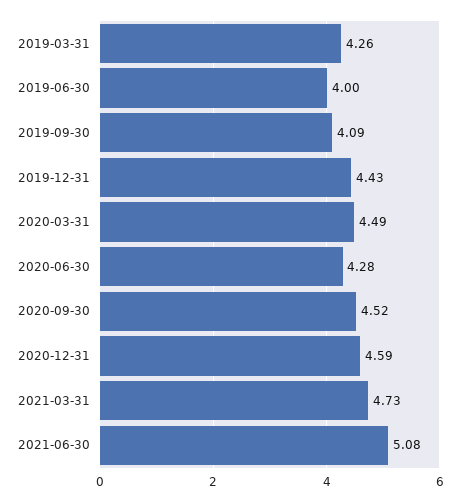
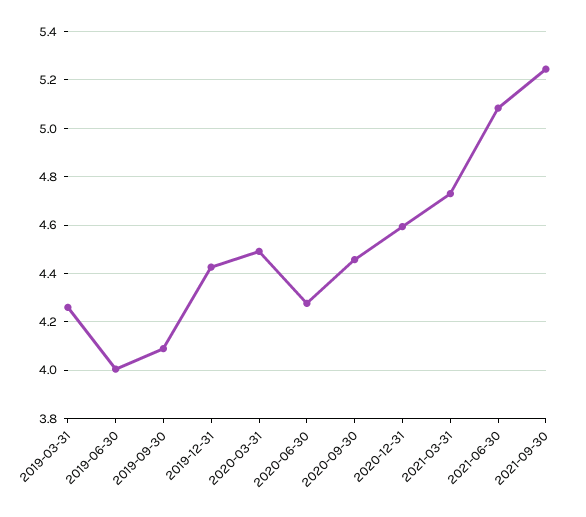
2020-09-30: 4.52 -> 4.45
2021-09-30: none -> 5.25

